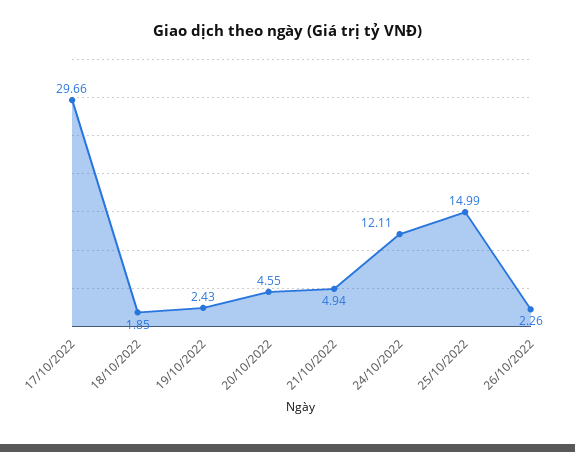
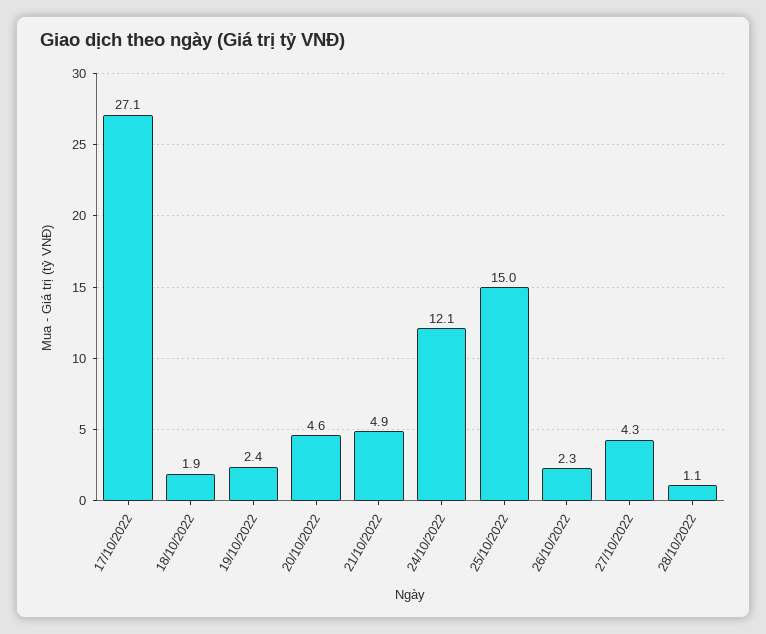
17/10/2022: 29.66 -> 27.1
27/10/2022: none -> 4.3
28/10/2022: none -> 1.1

